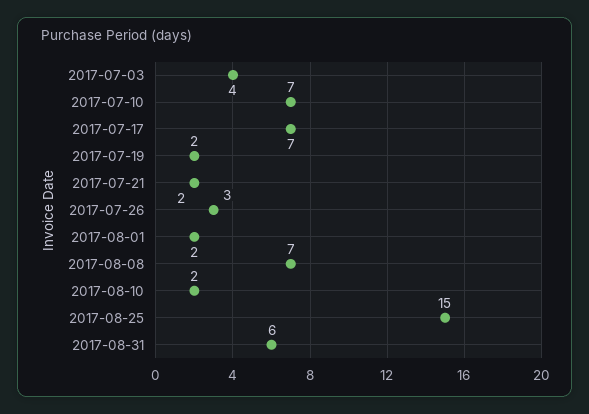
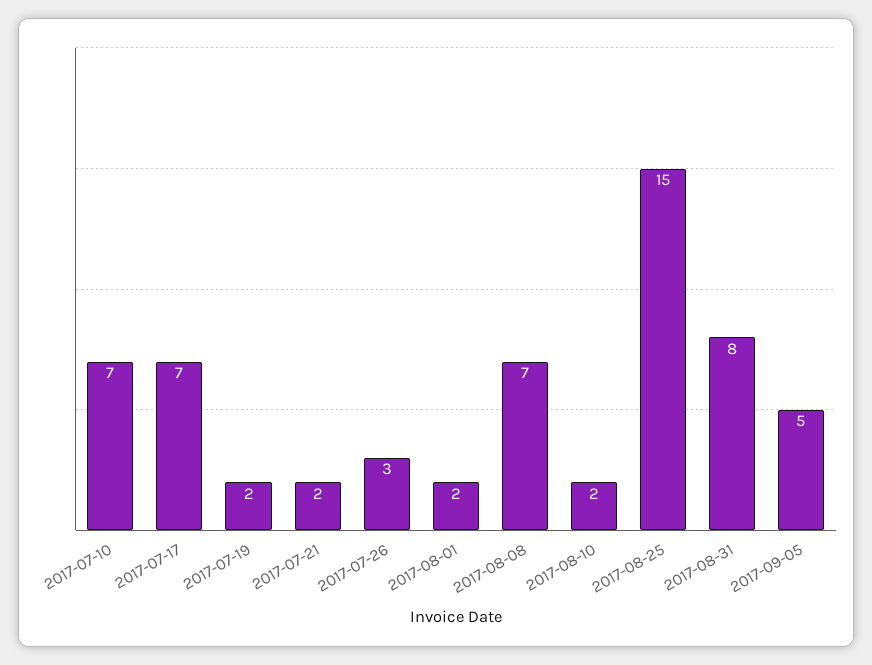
2017-07-03: 4 -> none
2017-08-31: 6 -> 8
2017-09-05: none -> 5

